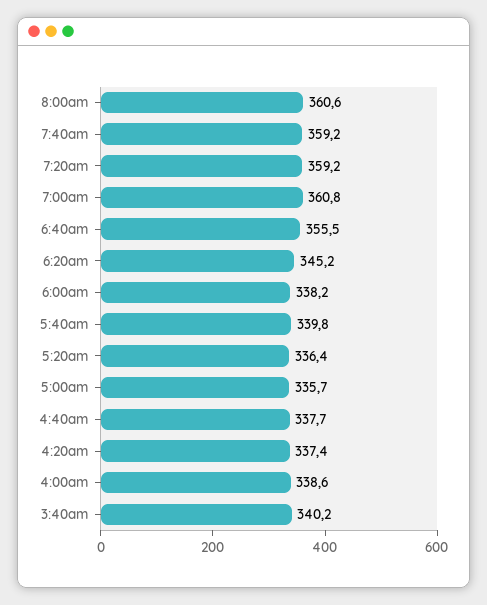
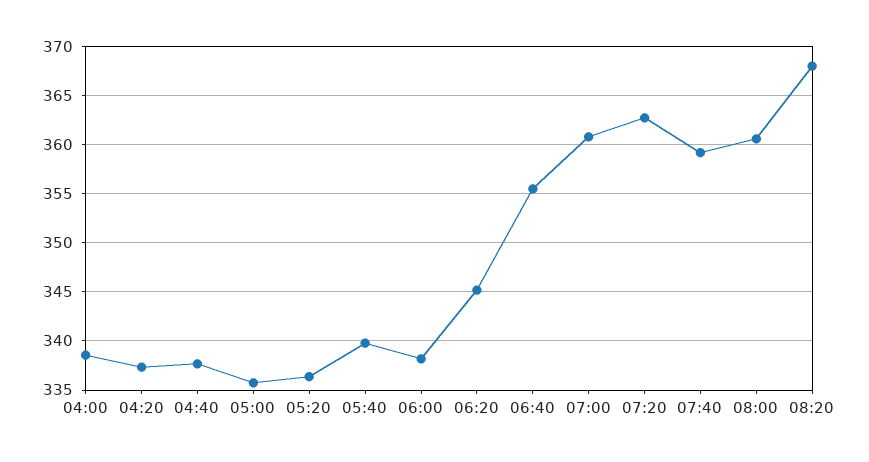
7:20am: 359.2 -> 363
3:40am: 340.2 -> none
08:20: none -> 368

